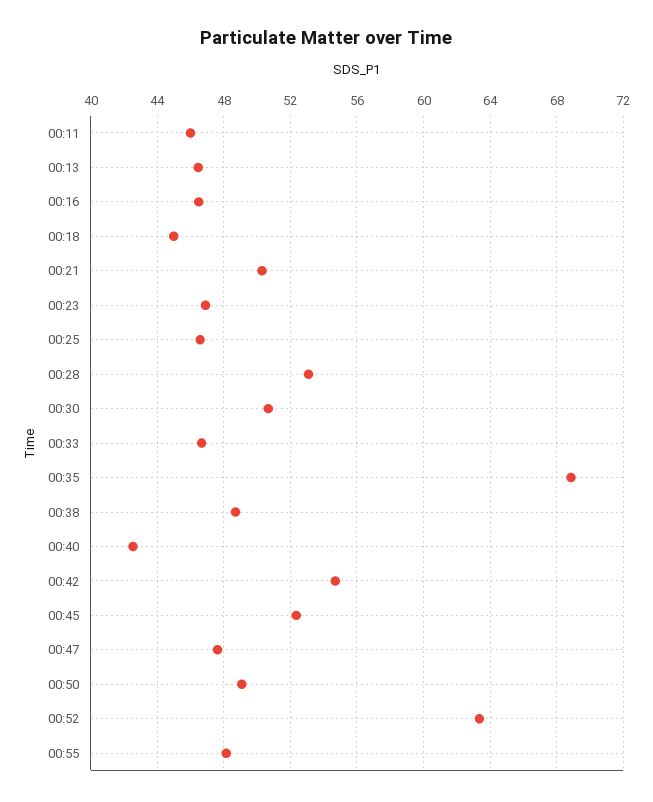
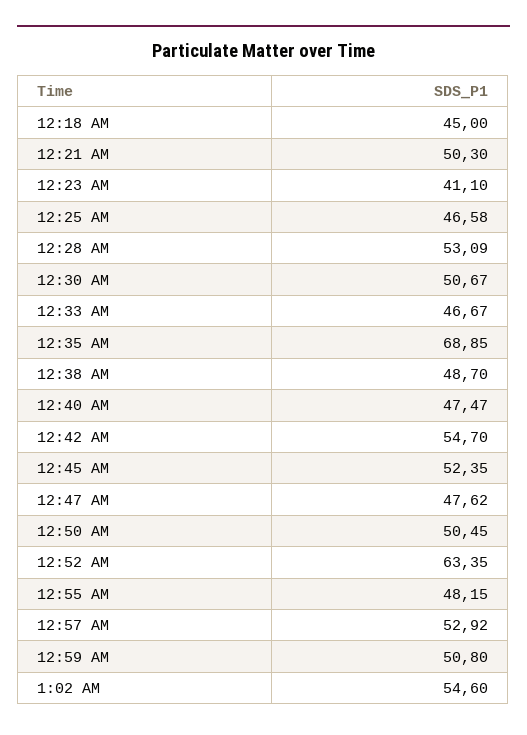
00:11: 46 -> none
00:13: 46.5 -> none
00:16: 46.5 -> none
00:23: 47 -> 41.1
00:40: 42.5 -> 47.47
00:50: 49 -> 50.45
12:57 AM: none -> 52.92
12:59 AM: none -> 50.8
1:02 AM: none -> 54.6

